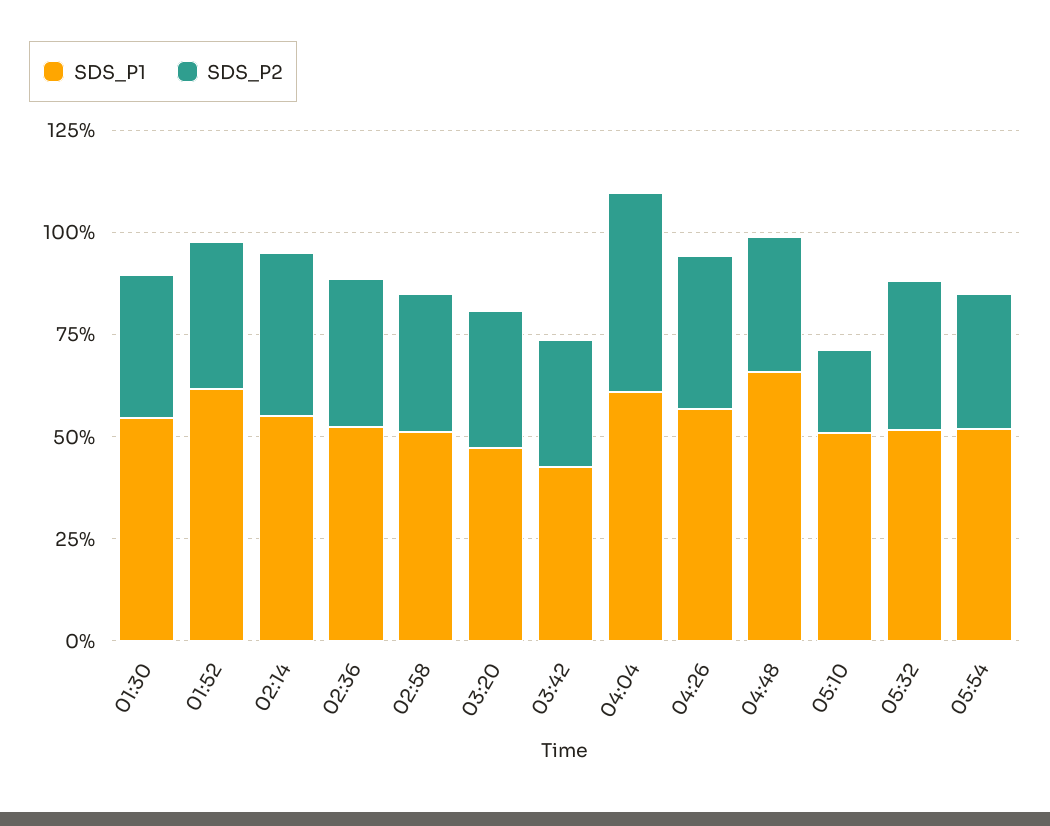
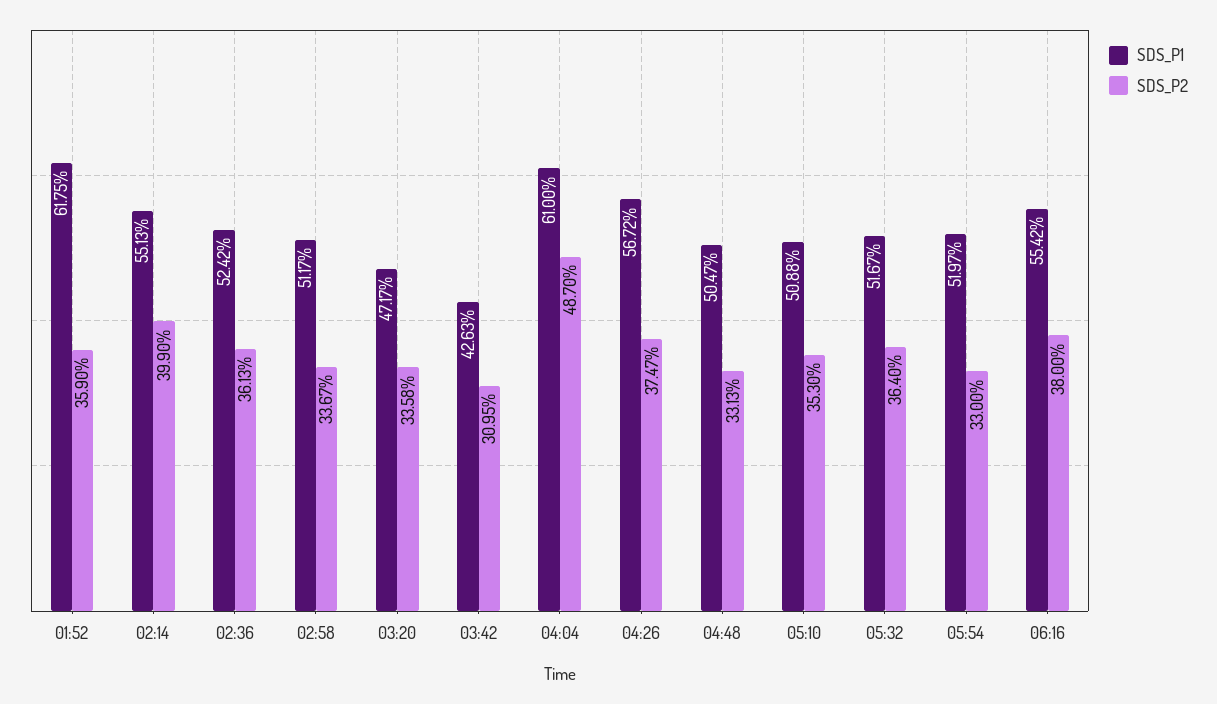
SDS_P1, 01:30: 55 -> none
SDS_P2, 01:30: 35 -> none
SDS_P1, 04:48: 65 -> 50.47
SDS_P2, 05:10: 20 -> 35.3
SDS_P1, 06:16: none -> 55.42
SDS_P2, 06:16: none -> 38

